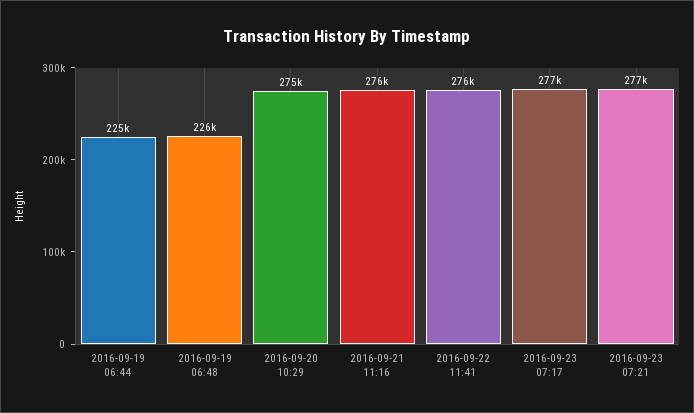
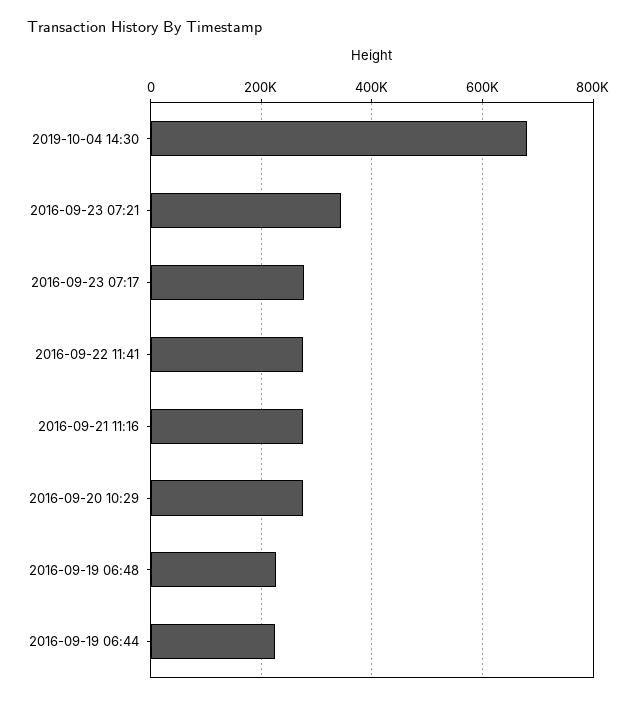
2016-09-23 07:21: 277000 -> 340000
2019-10-04 14:30: none -> 680000

